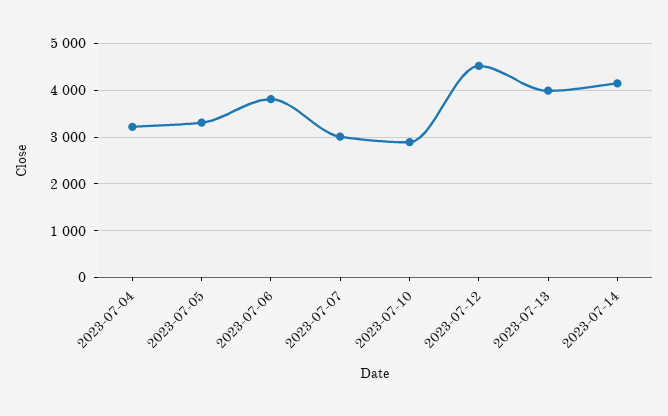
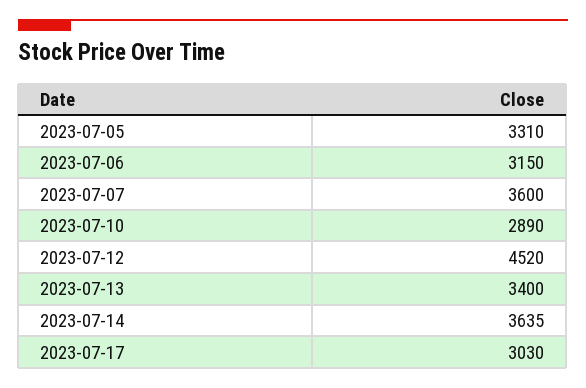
2023-07-04: 3200 -> none
2023-07-06: 3800 -> 3150
2023-07-07: 3000 -> 3600
2023-07-13: 4000 -> 3400
2023-07-14: 4200 -> 3635
2023-07-17: none -> 3030

